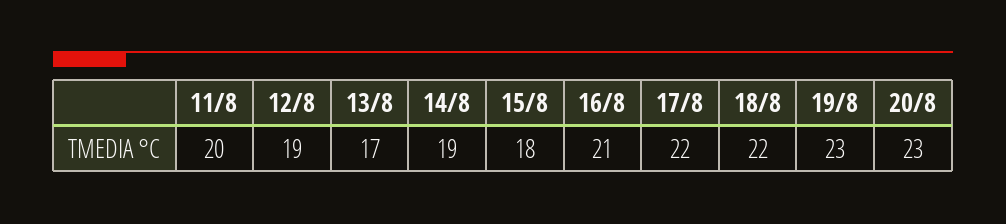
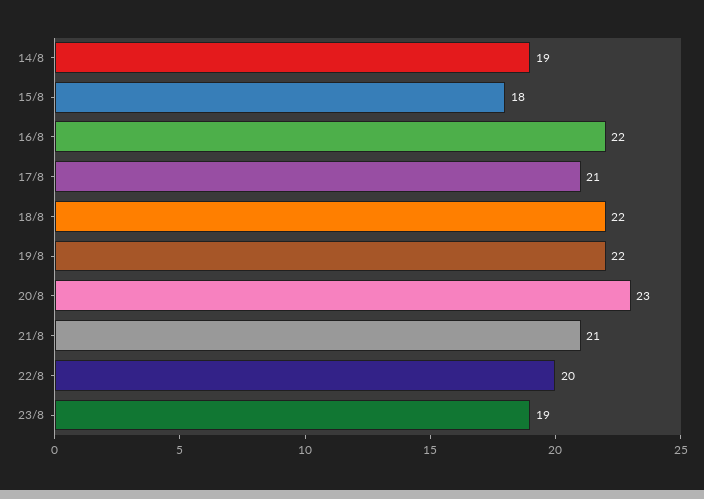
11/8: 20 -> none
12/8: 19 -> none
13/8: 17 -> none
16/8: 21 -> 22
17/8: 22 -> 21
19/8: 23 -> 22
21/8: none -> 21
22/8: none -> 20
23/8: none -> 19

